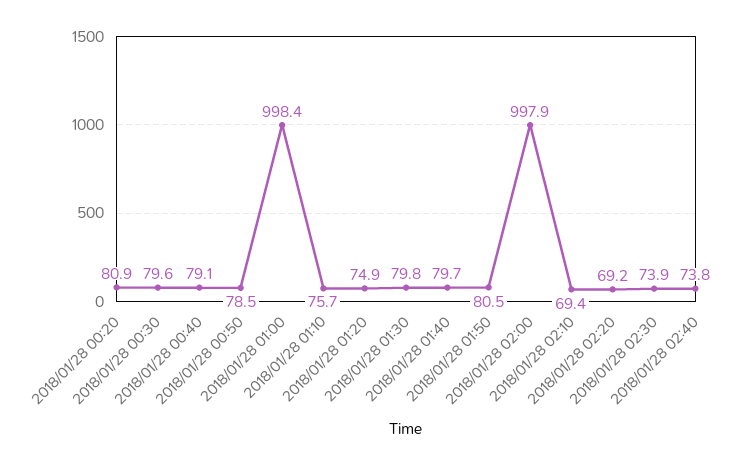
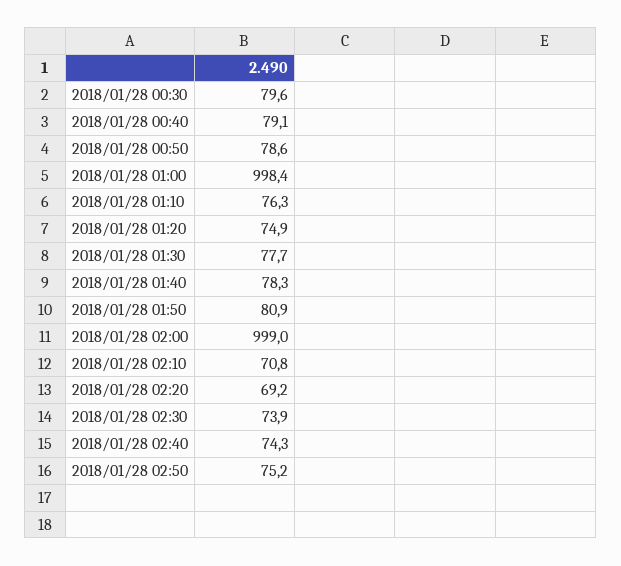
2018/01/28 00:20: 80.9 -> none
2018/01/28 00:50: 78.5 -> 78.6
2018/01/28 01:10: 75.7 -> 76.3
2018/01/28 01:30: 79.8 -> 77.7
2018/01/28 01:40: 79.7 -> 78.3
2018/01/28 01:50: 80.5 -> 80.9
2018/01/28 02:00: 997.9 -> 999
2018/01/28 02:10: 69.4 -> 70.8
2018/01/28 02:40: 73.8 -> 74.3
2018/01/28 02:50: none -> 75.2

